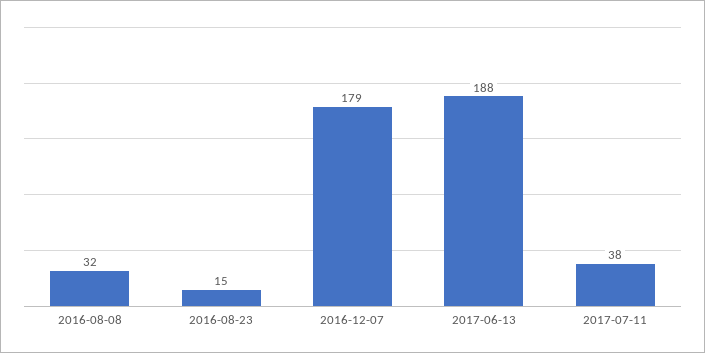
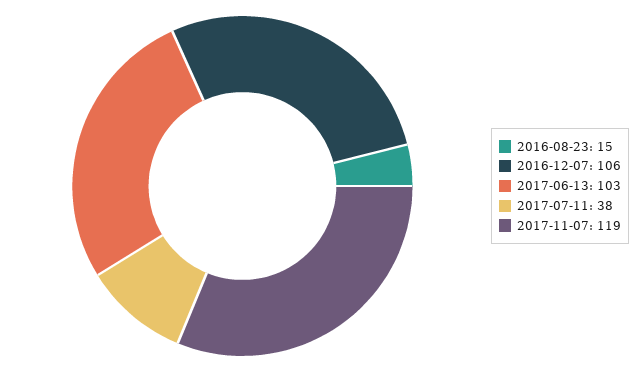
2016-08-08: 32 -> none
2016-12-07: 179 -> 106
2017-06-13: 188 -> 103
2017-11-07: none -> 119

